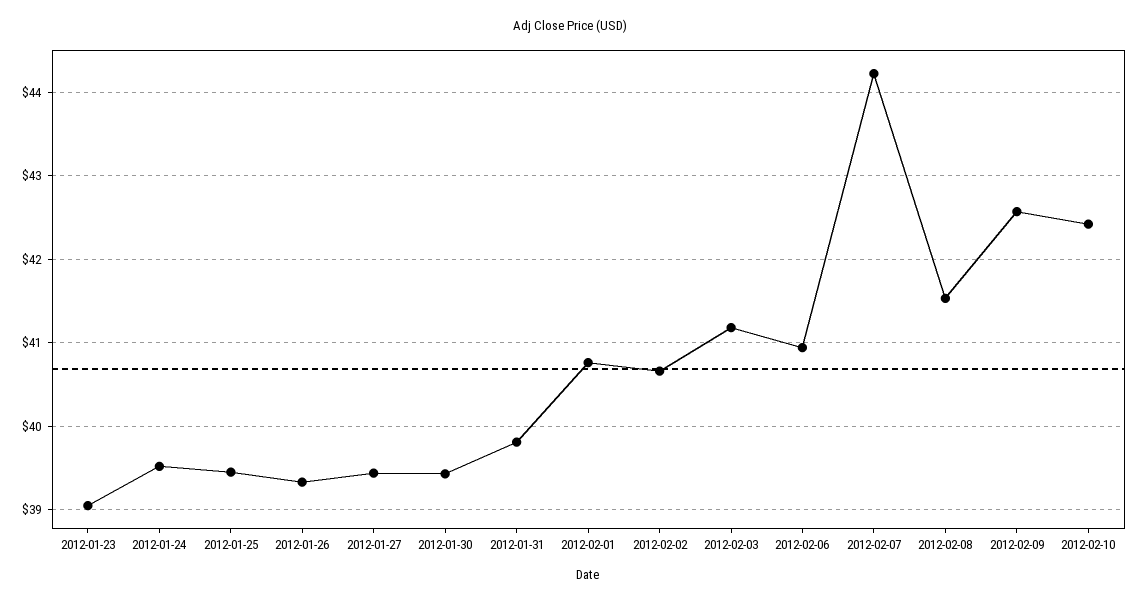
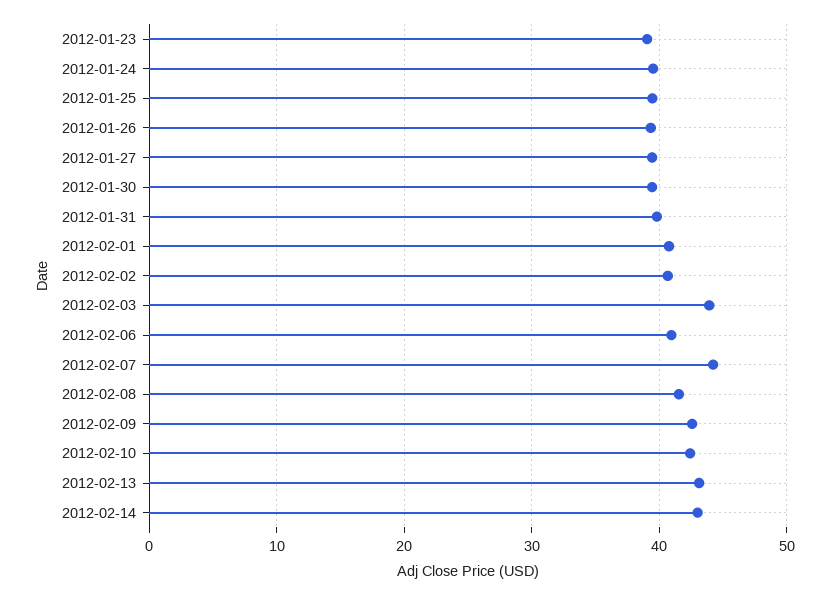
2012-02-03: 41.2 -> 44
2012-02-13: none -> 43
2012-02-14: none -> 43

